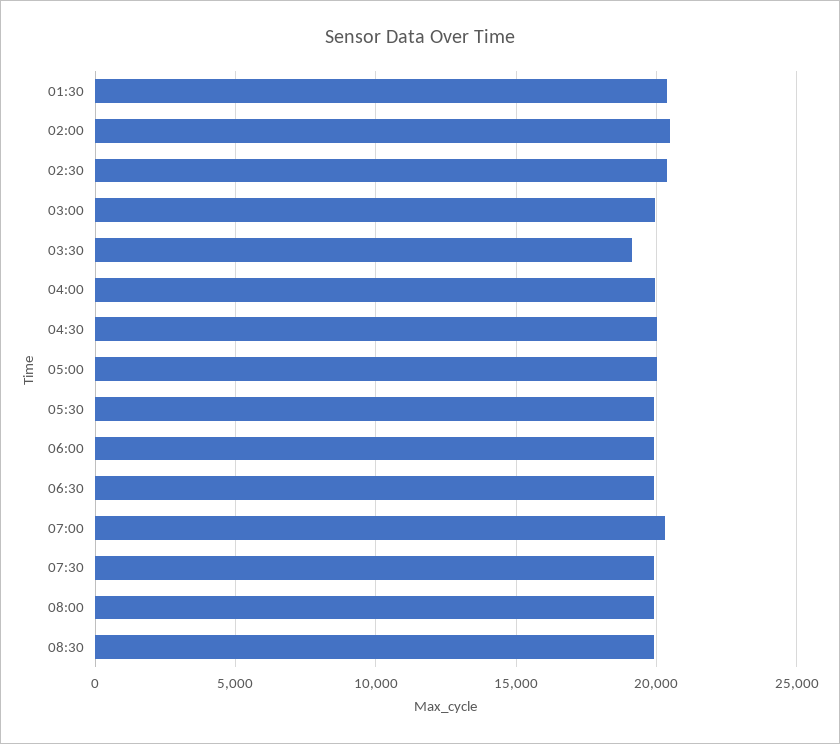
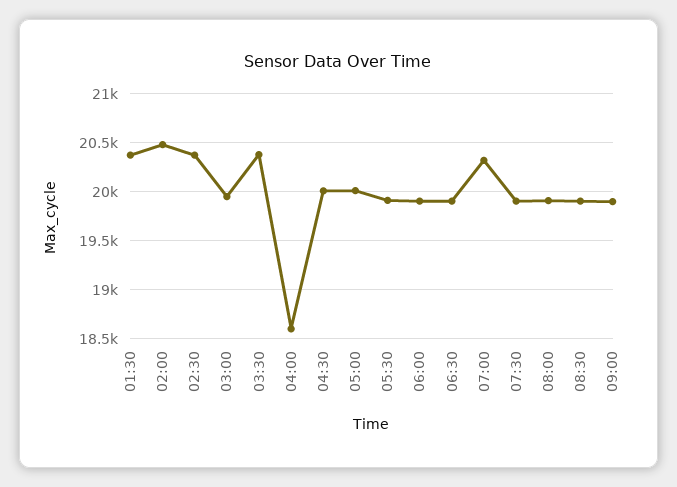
03:30: 19000 -> 20400
04:00: 20000 -> 18600
09:00: none -> 19900

